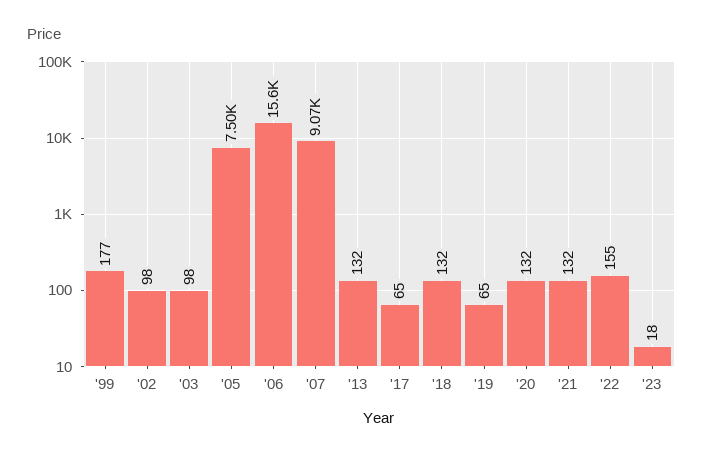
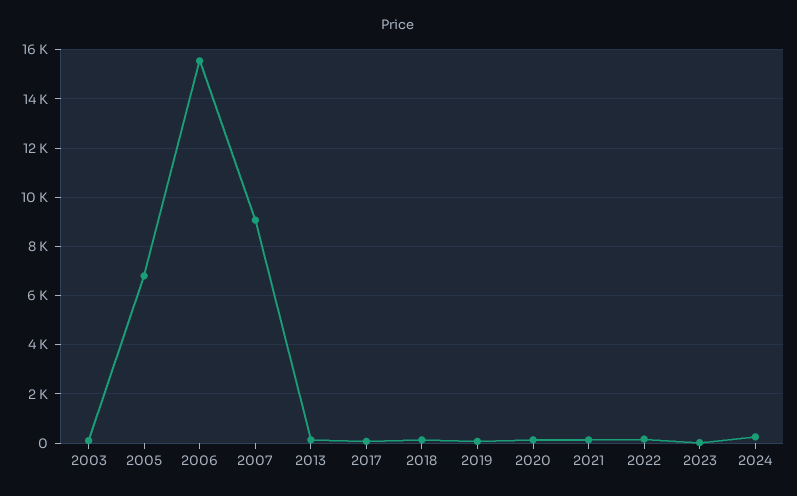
'99: 177 -> none
'02: 98 -> none
'05: 7500 -> 6750
2024: none -> 250

